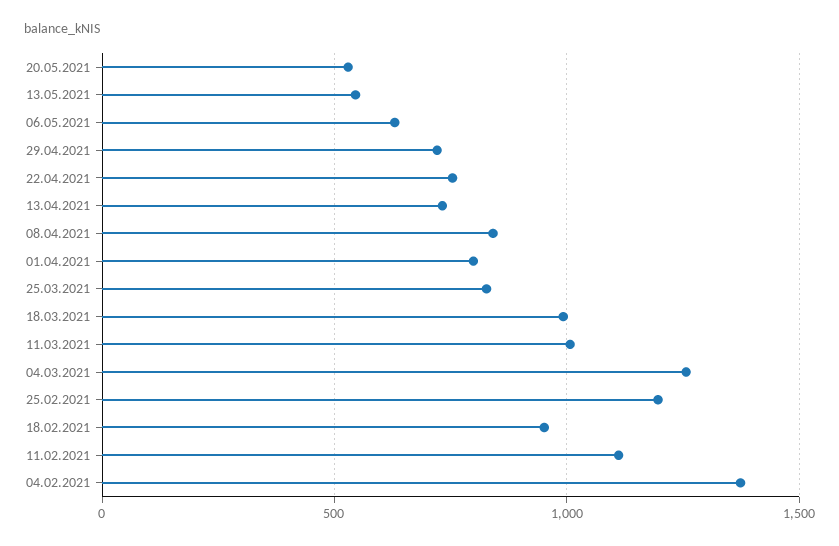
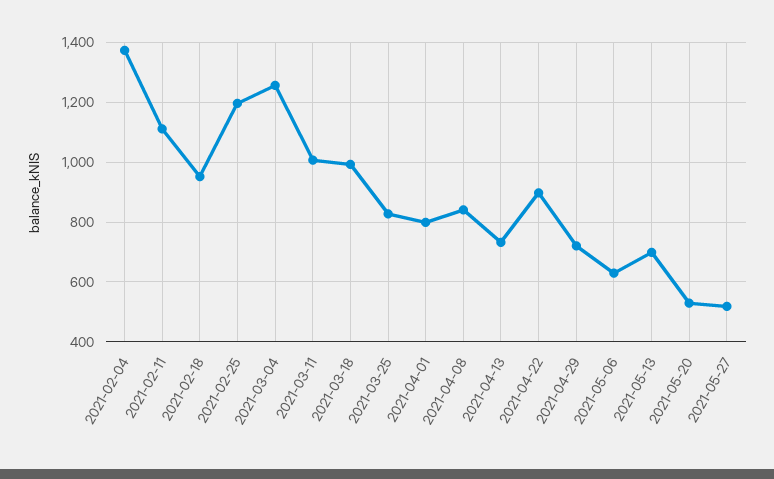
13.05.2021: 550 -> 700
22.04.2021: 750 -> 900
2021-05-27: none -> 525

